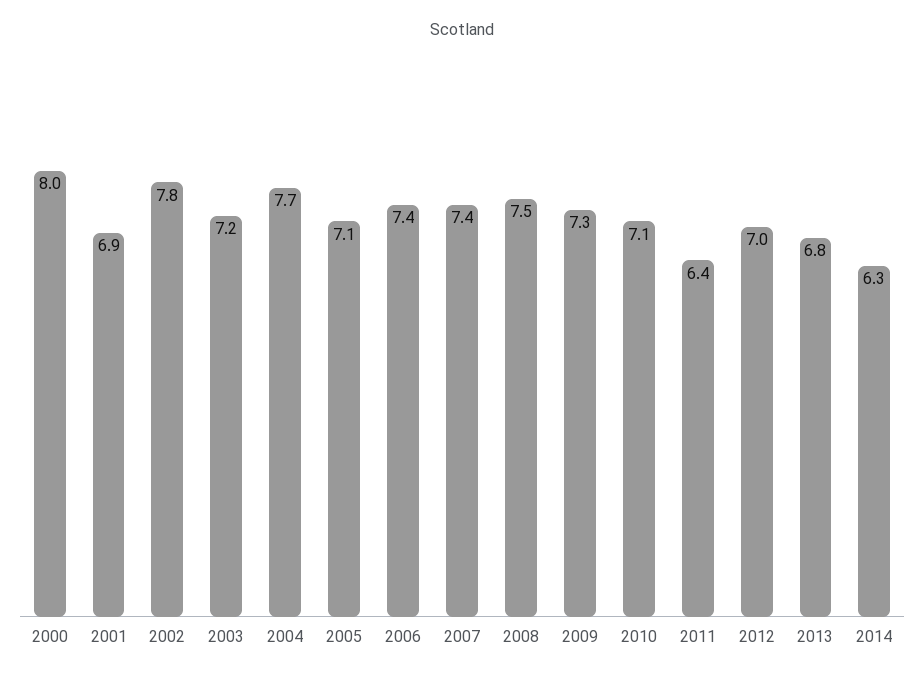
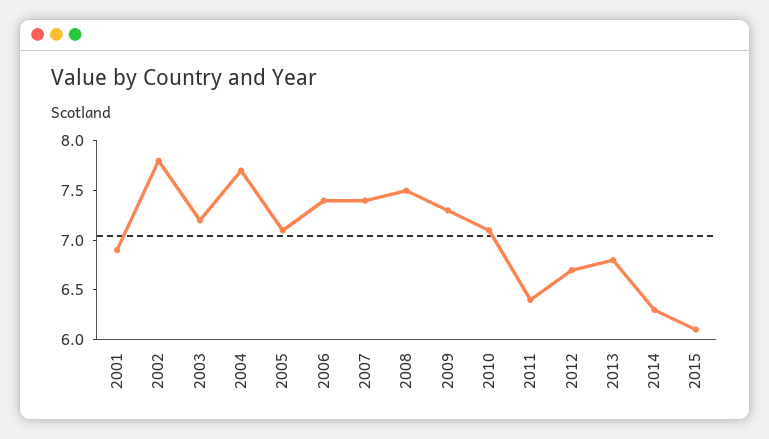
2000: 8 -> none
2012: 7 -> 6.7
2015: none -> 6.1

